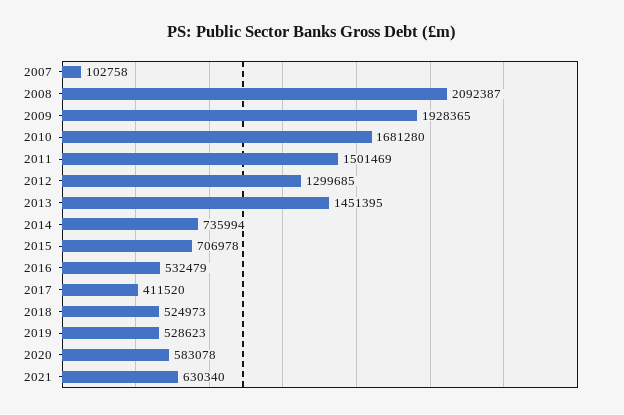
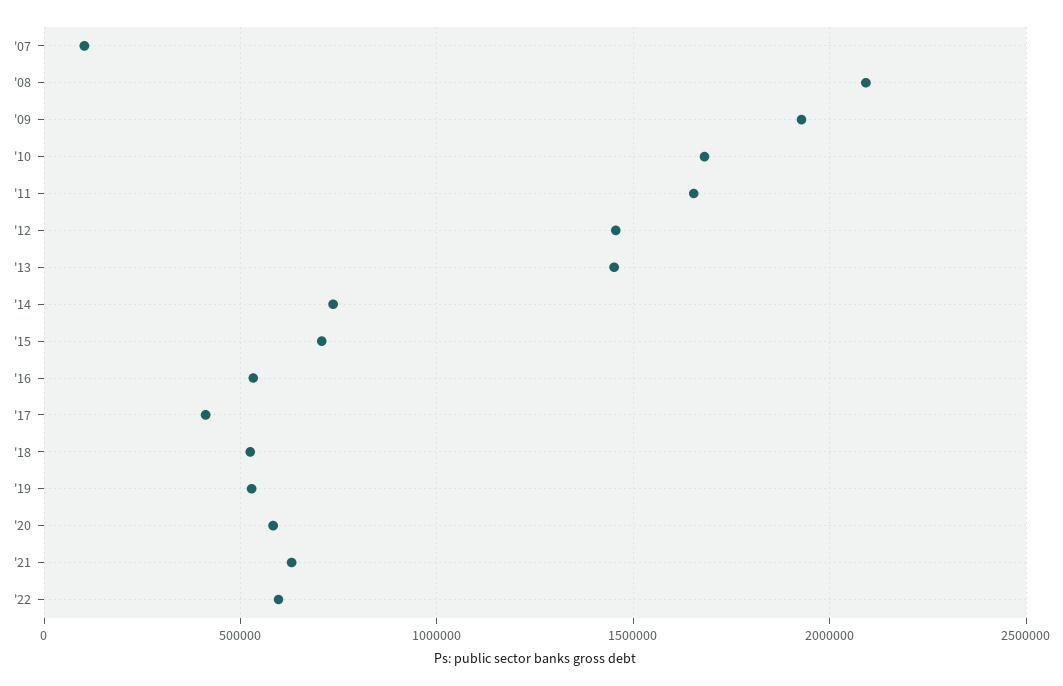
2011: 1501469 -> 1650000
2012: 1299685 -> 1450000
'22: none -> 600000

